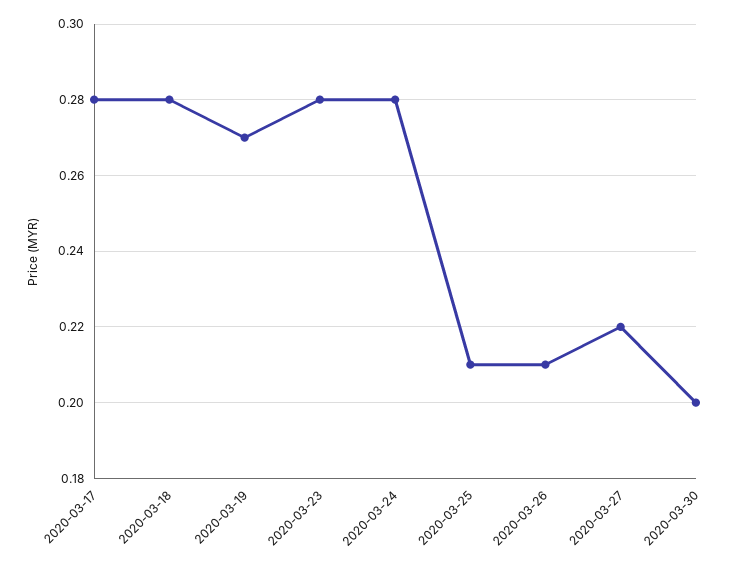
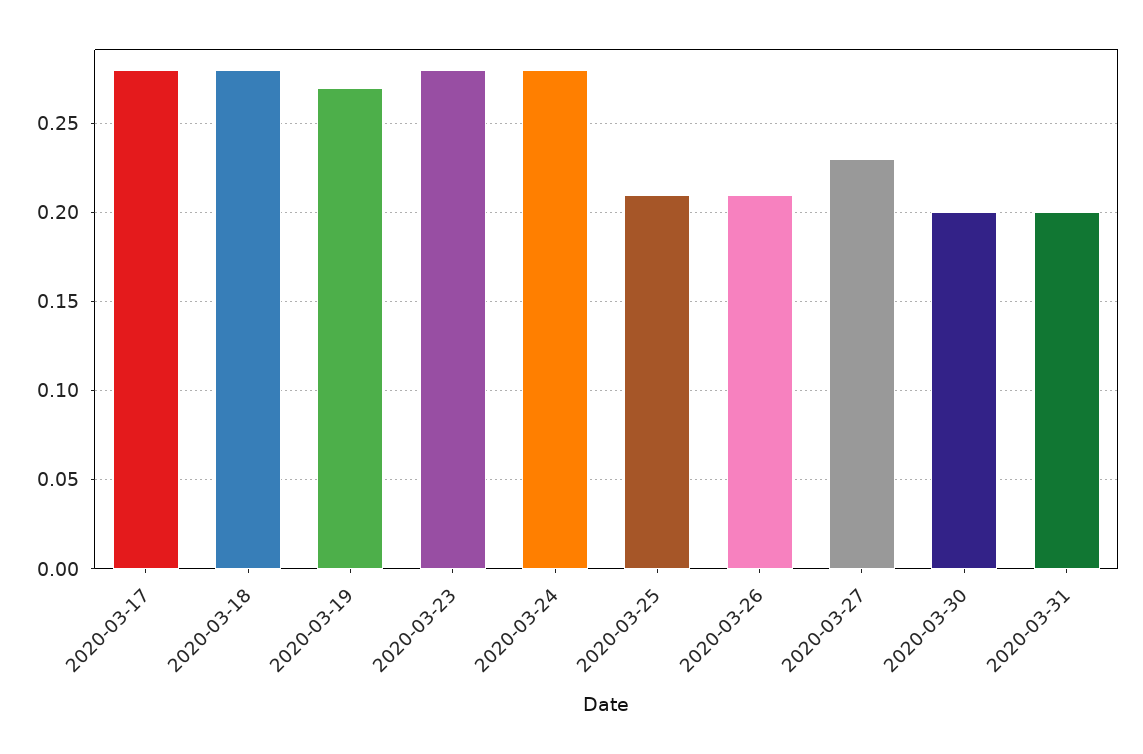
2020-03-27: 0.22 -> 0.23
2020-03-31: none -> 0.2

